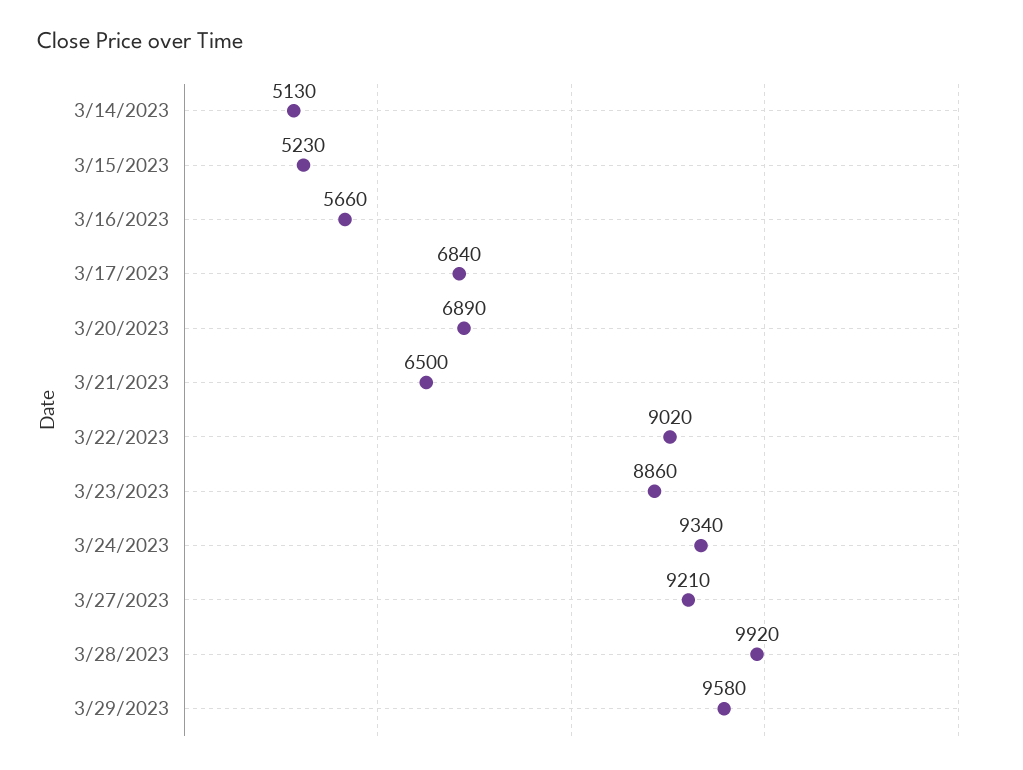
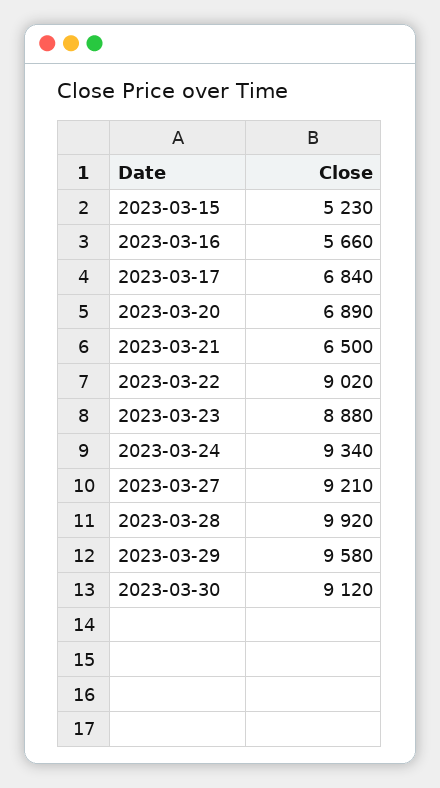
3/14/2023: 5130 -> none
3/23/2023: 8860 -> 8880
2023-03-30: none -> 9120

